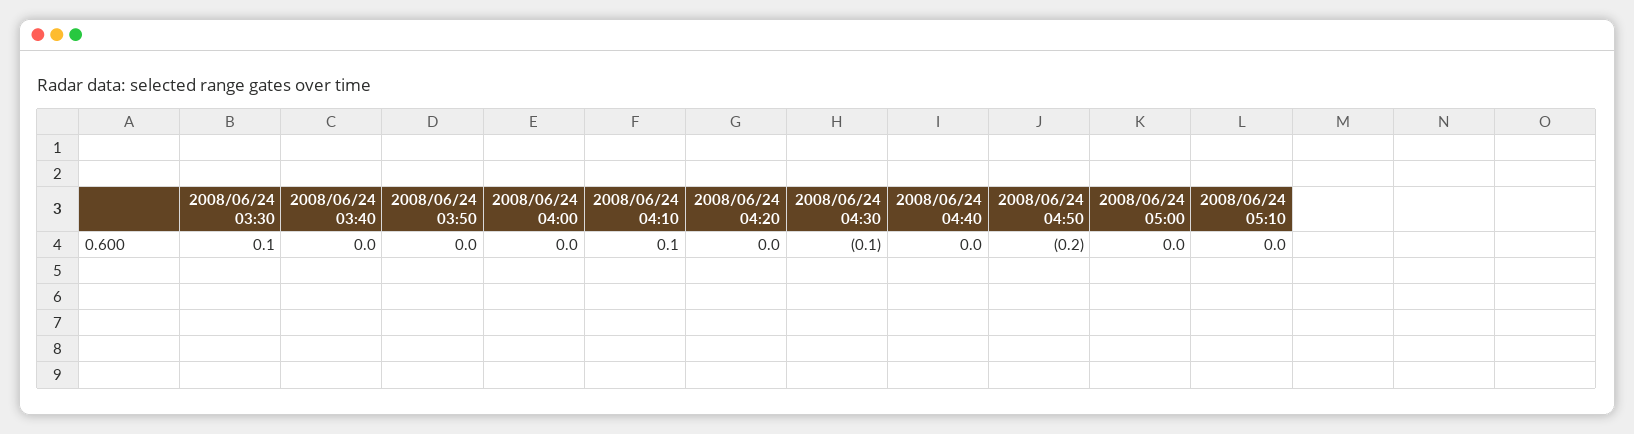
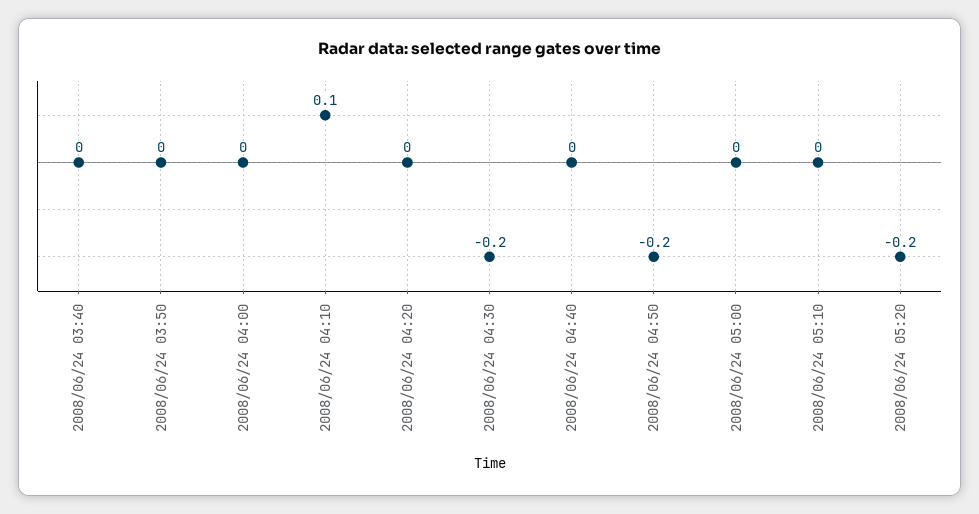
2008/06/24 03:30: 0.1 -> none
2008/06/24 04:30: -0.1 -> -0.2
2008/06/24 05:20: none -> -0.2

